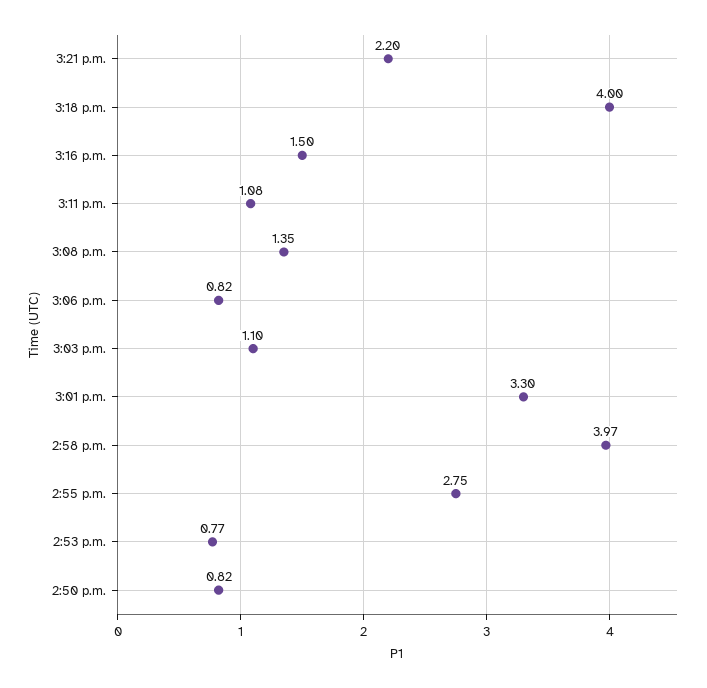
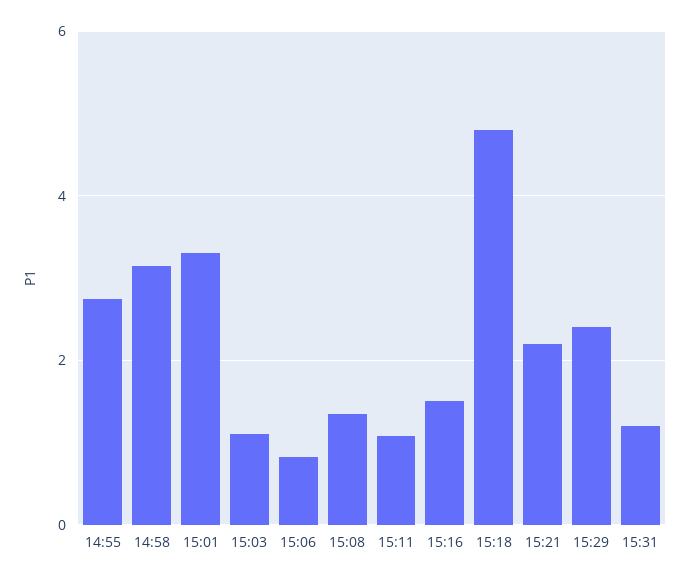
3:18 p.m.: 4 -> 4.8
2:58 p.m.: 3.97 -> 3.2
2:53 p.m.: 0.77 -> none
2:50 p.m.: 0.82 -> none
15:29: none -> 2.4
15:31: none -> 1.2

